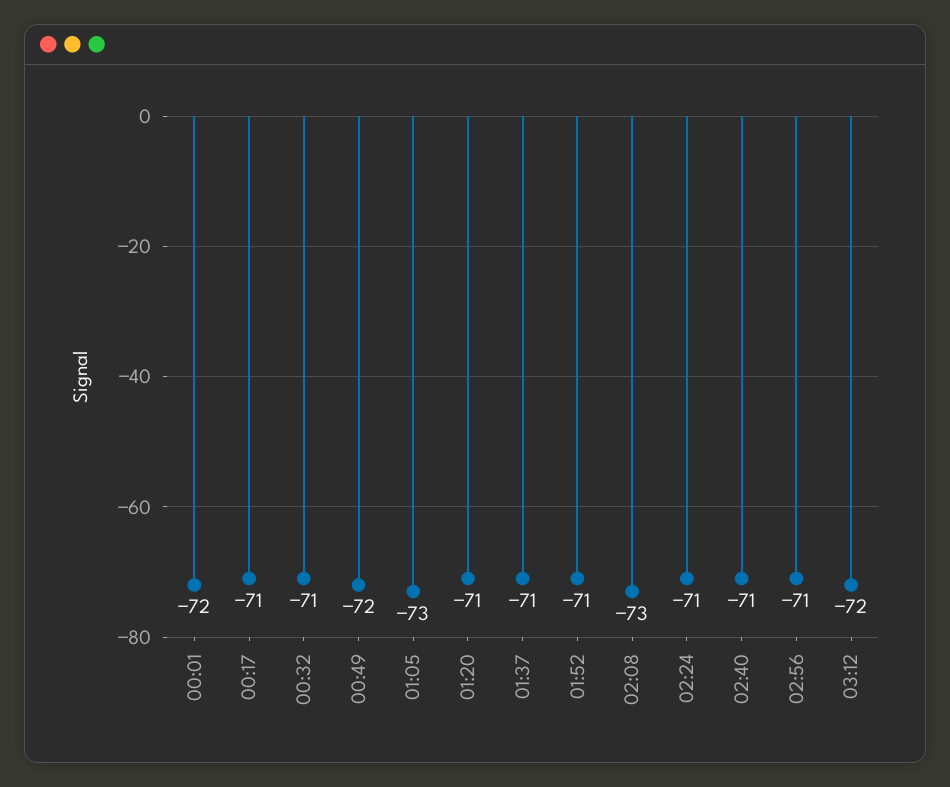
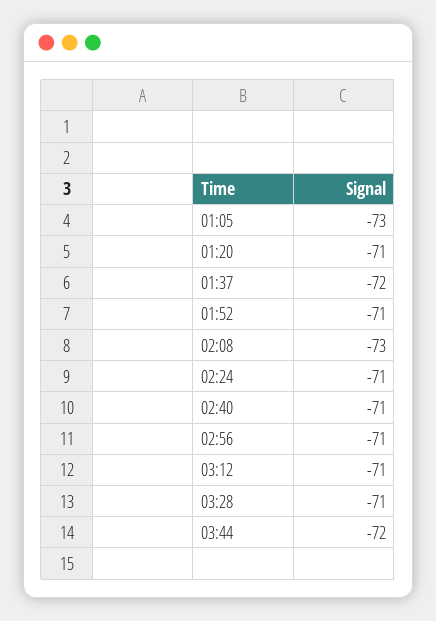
00:01: -72 -> none
00:17: -71 -> none
00:32: -71 -> none
00:49: -72 -> none
01:37: -71 -> -72
03:12: -72 -> -71
03:28: none -> -71
03:44: none -> -72

